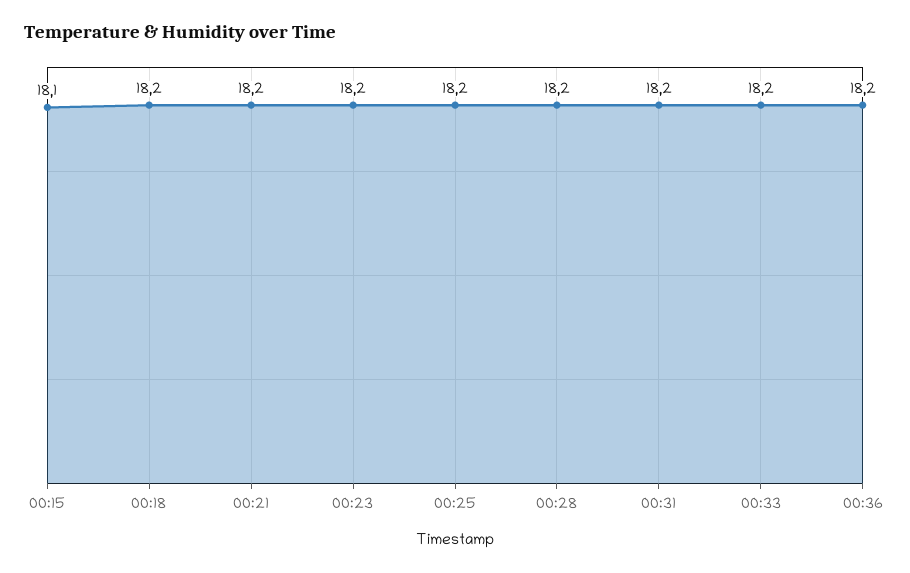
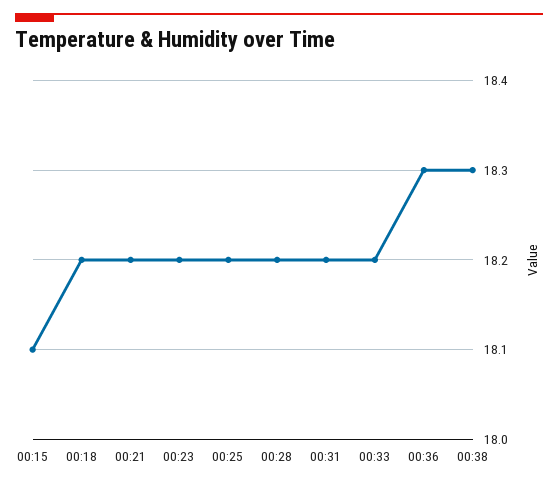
00:36: 18.2 -> 18.3
00:38: none -> 18.3

